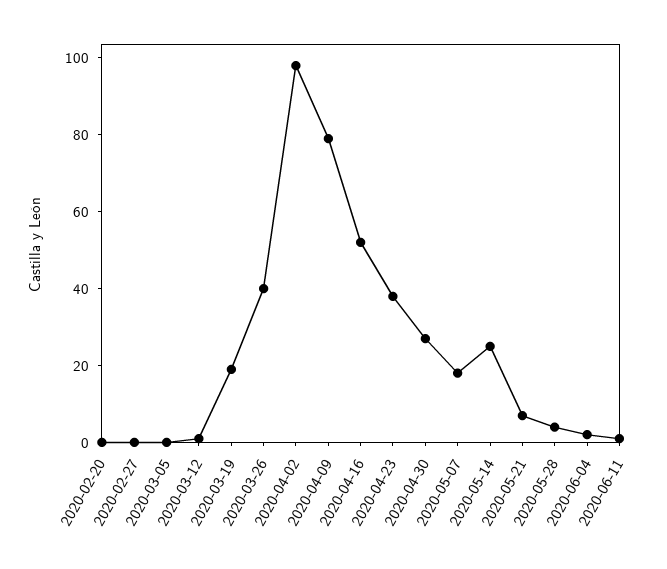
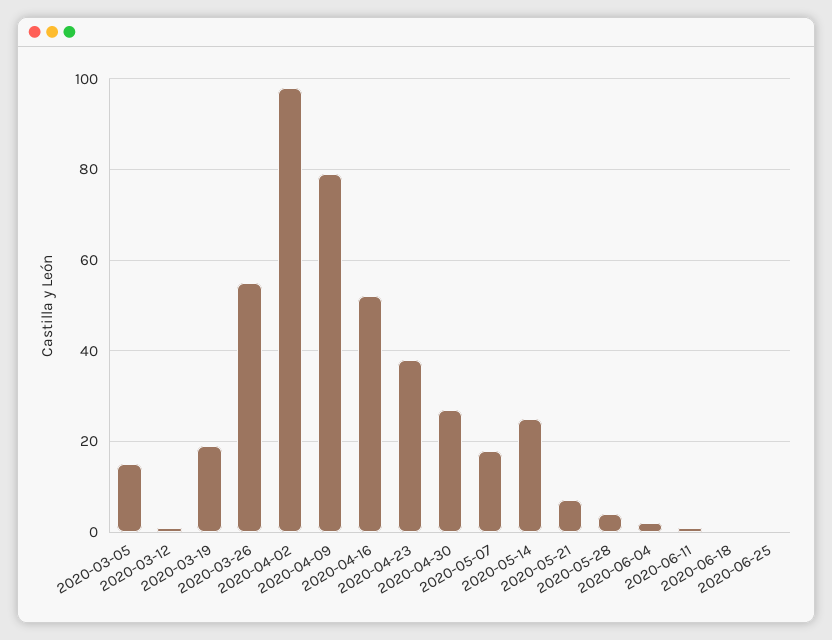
2020-02-20: 0 -> none
2020-02-27: 0 -> none
2020-03-05: 0 -> 15
2020-03-26: 40 -> 55
2020-06-18: none -> 0
2020-06-25: none -> 0

